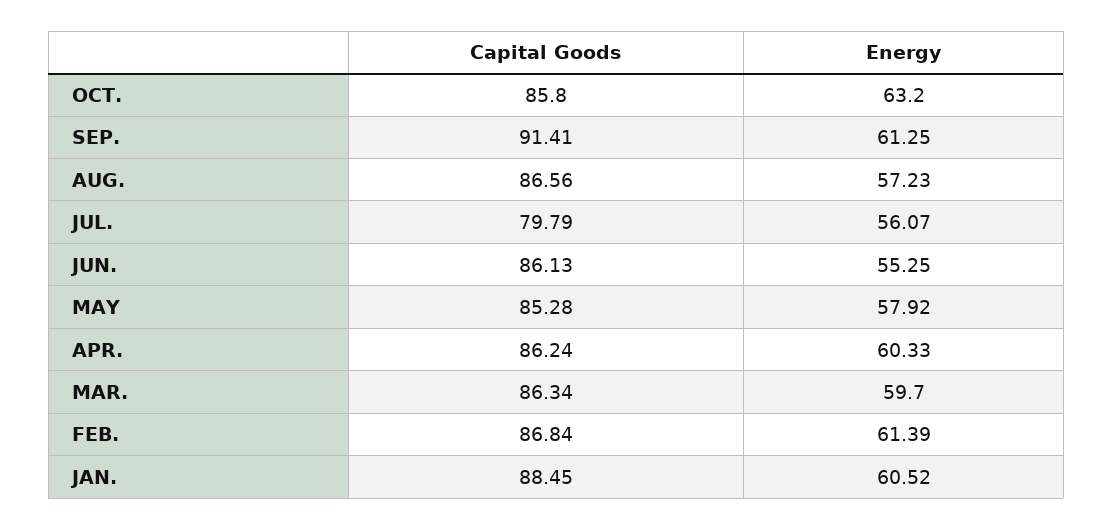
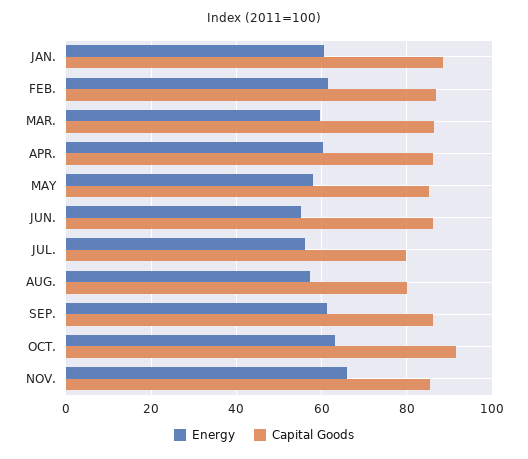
Capital Goods, OCT.: 85.8 -> 92
Capital Goods, SEP.: 91.41 -> 86
Capital Goods, AUG.: 86.56 -> 80
Energy, NOV.: none -> 66
Capital Goods, NOV.: none -> 86

